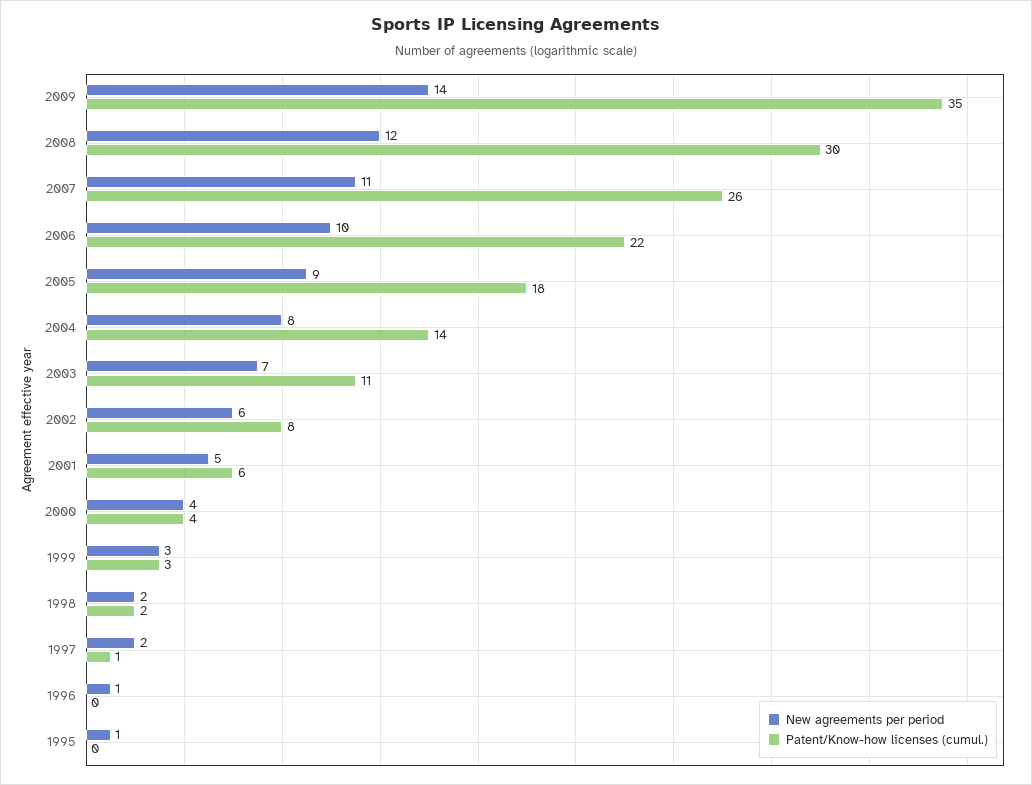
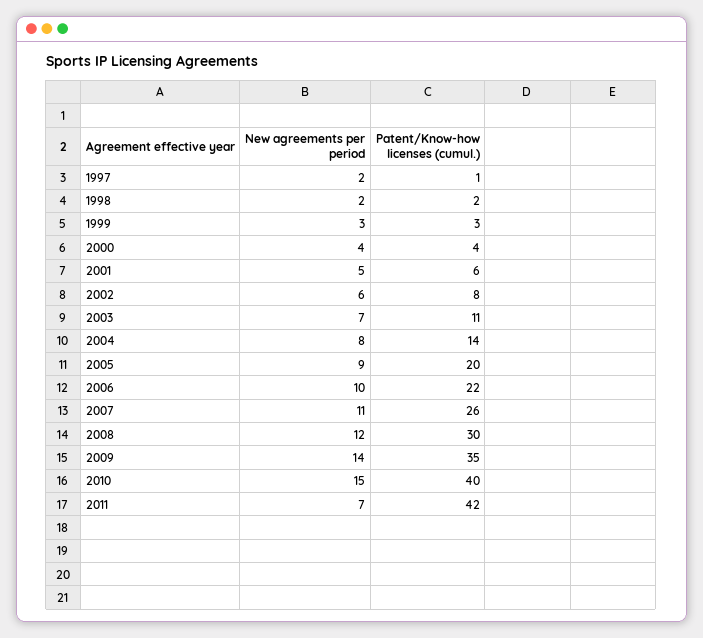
Patent/Know-how licenses (cumul.), 2005: 18 -> 20
New agreements per period, 1996: 1 -> none
Patent/Know-how licenses (cumul.), 1996: 0 -> none
New agreements per period, 1995: 1 -> none
Patent/Know-how licenses (cumul.), 1995: 0 -> none
New agreements per period, 2010: none -> 15
Patent/Know-how licenses (cumul.), 2010: none -> 40
New agreements per period, 2011: none -> 7
Patent/Know-how licenses (cumul.), 2011: none -> 42

